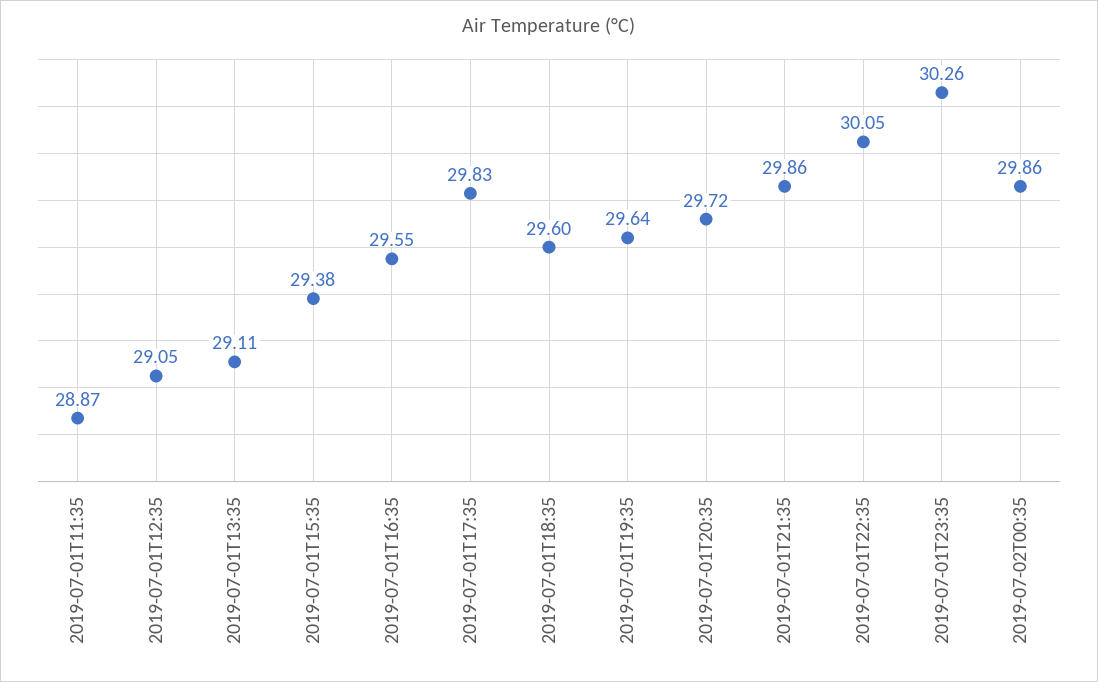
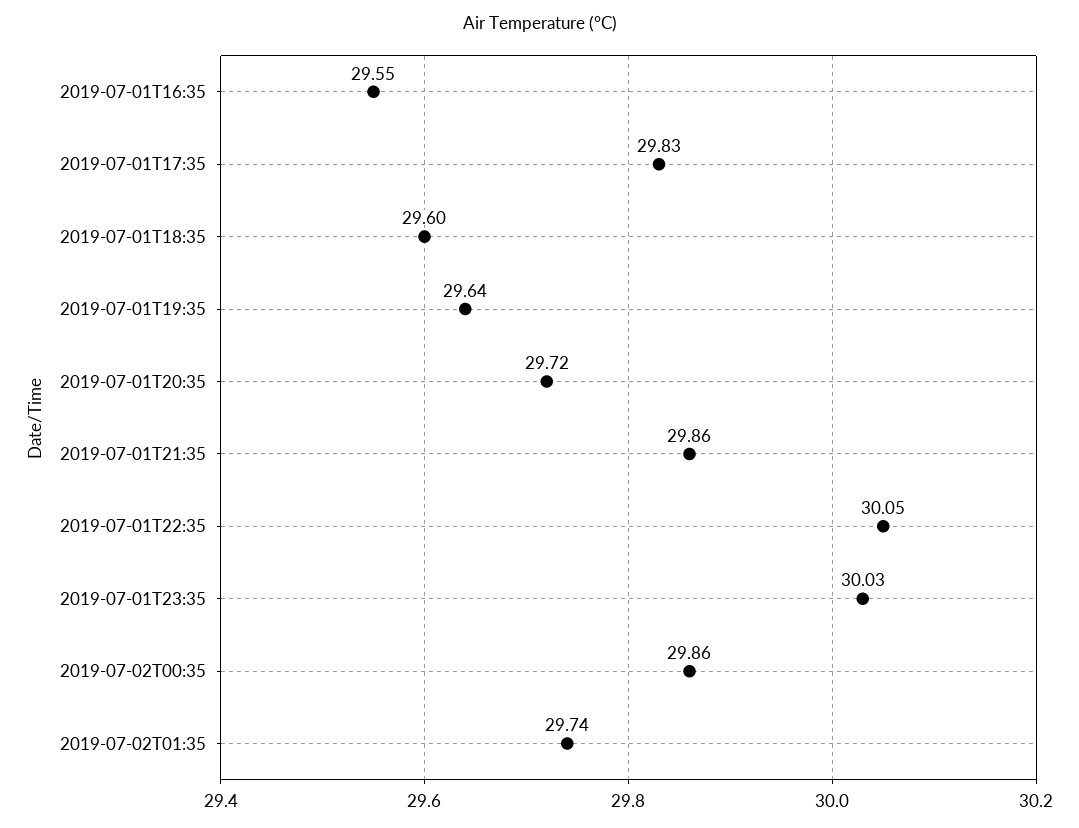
2019-07-01T11:35: 28.87 -> none
2019-07-01T12:35: 29.05 -> none
2019-07-01T13:35: 29.11 -> none
2019-07-01T15:35: 29.38 -> none
2019-07-01T23:35: 30.26 -> 30.03
2019-07-02T01:35: none -> 29.74

